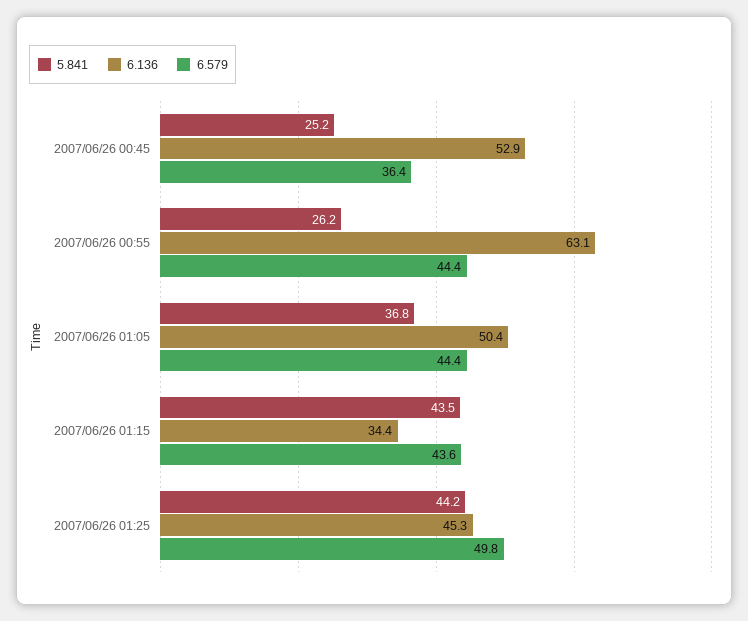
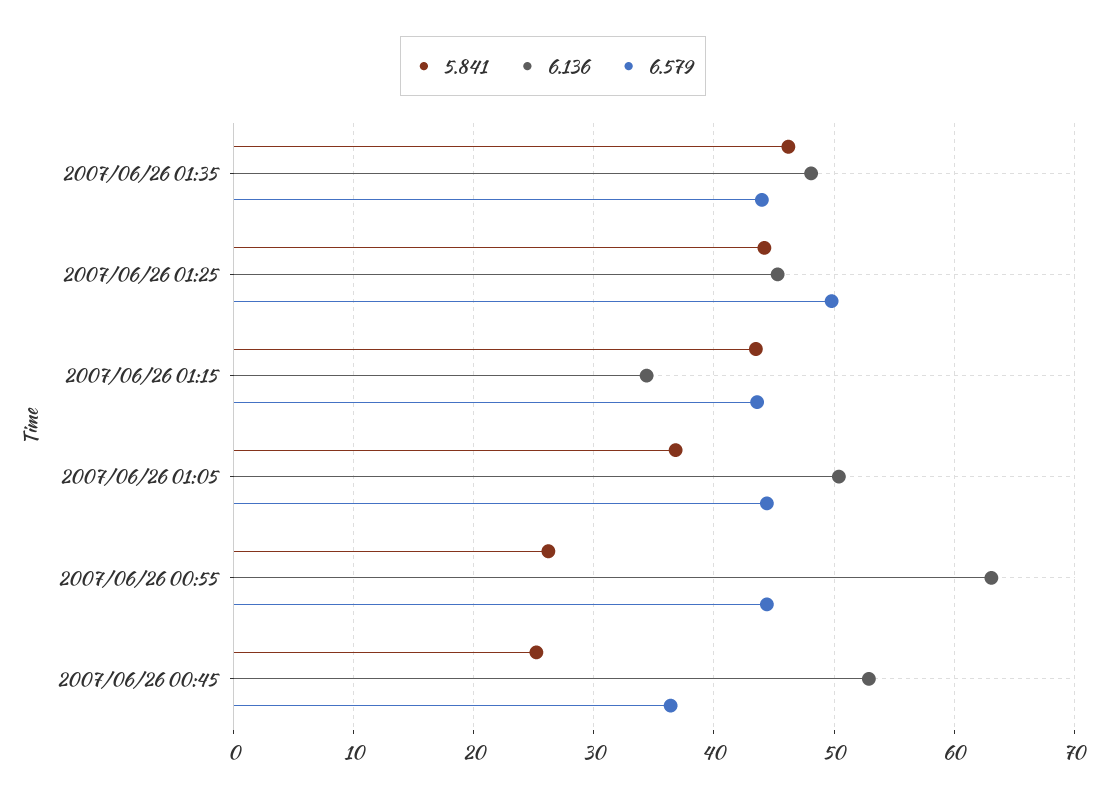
5.841, 2007/06/26 01:35: none -> 46
6.136, 2007/06/26 01:35: none -> 48
6.579, 2007/06/26 01:35: none -> 44

